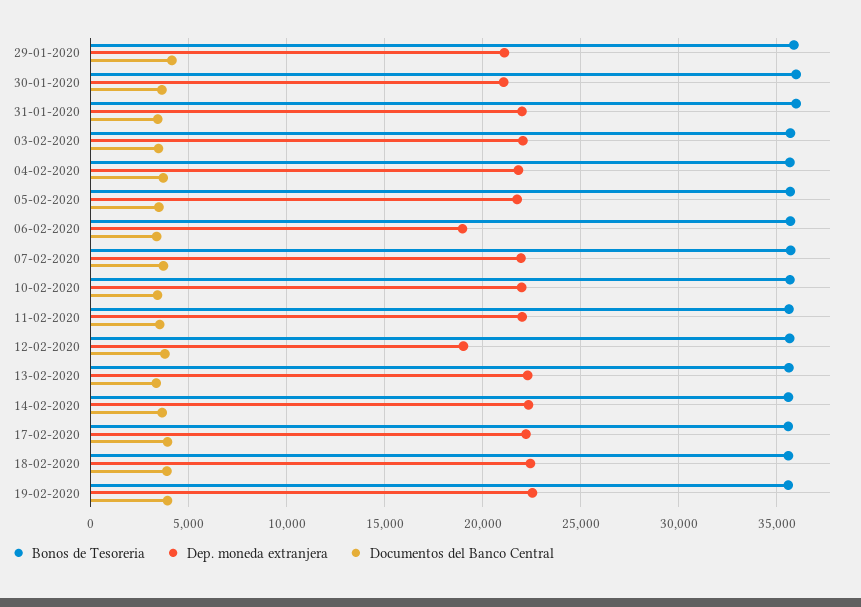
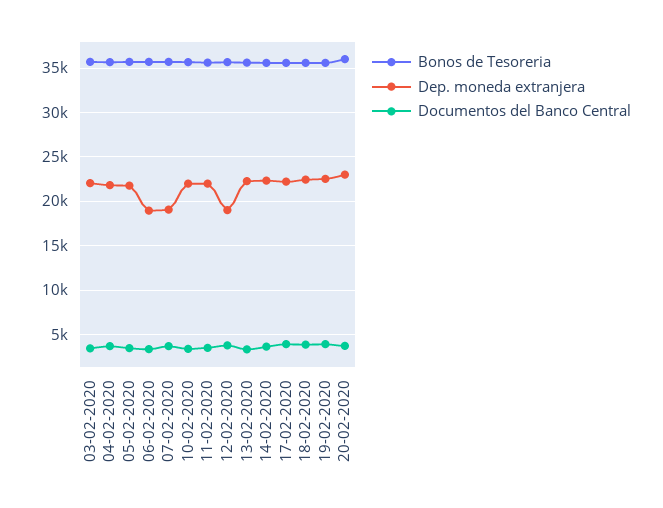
Bonos de Tesoreria, 29-01-2020: 36000 -> none
Dep. moneda extranjera, 29-01-2020: 21000 -> none
Documentos del Banco Central, 29-01-2020: 4000 -> none
Bonos de Tesoreria, 30-01-2020: 36000 -> none
Dep. moneda extranjera, 30-01-2020: 21000 -> none
Documentos del Banco Central, 30-01-2020: 3500 -> none
Bonos de Tesoreria, 31-01-2020: 36000 -> none
Dep. moneda extranjera, 31-01-2020: 22000 -> none
Documentos del Banco Central, 31-01-2020: 3500 -> none
Dep. moneda extranjera, 07-02-2020: 22000 -> 19000
Bonos de Tesoreria, 20-02-2020: none -> 36000
Dep. moneda extranjera, 20-02-2020: none -> 23000
Documentos del Banco Central, 20-02-2020: none -> 4000

